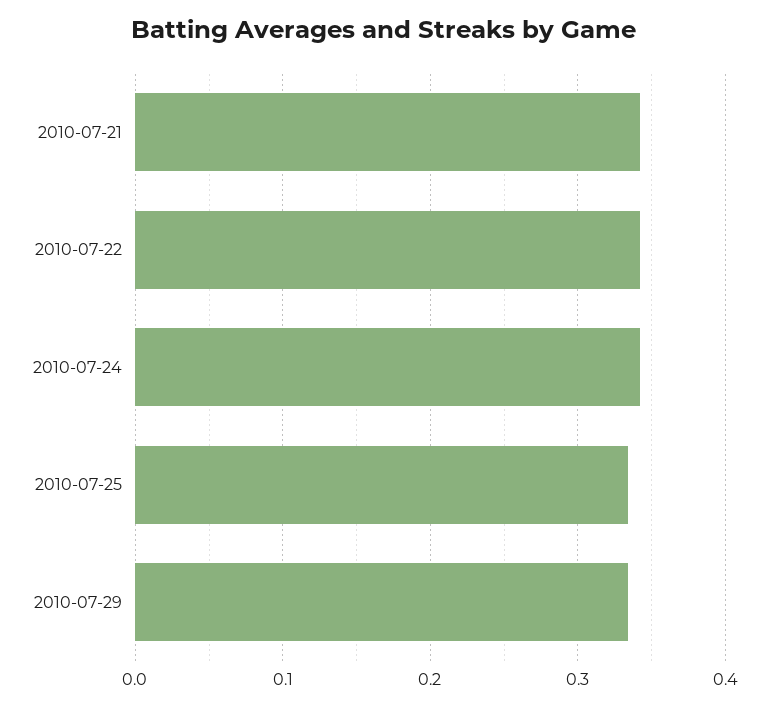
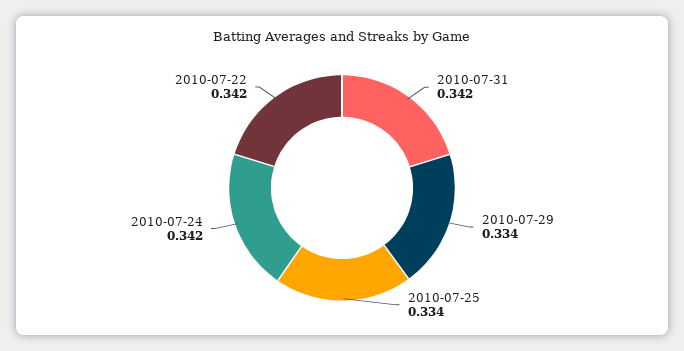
2010-07-21: 0.34 -> none
2010-07-31: none -> 0.342

